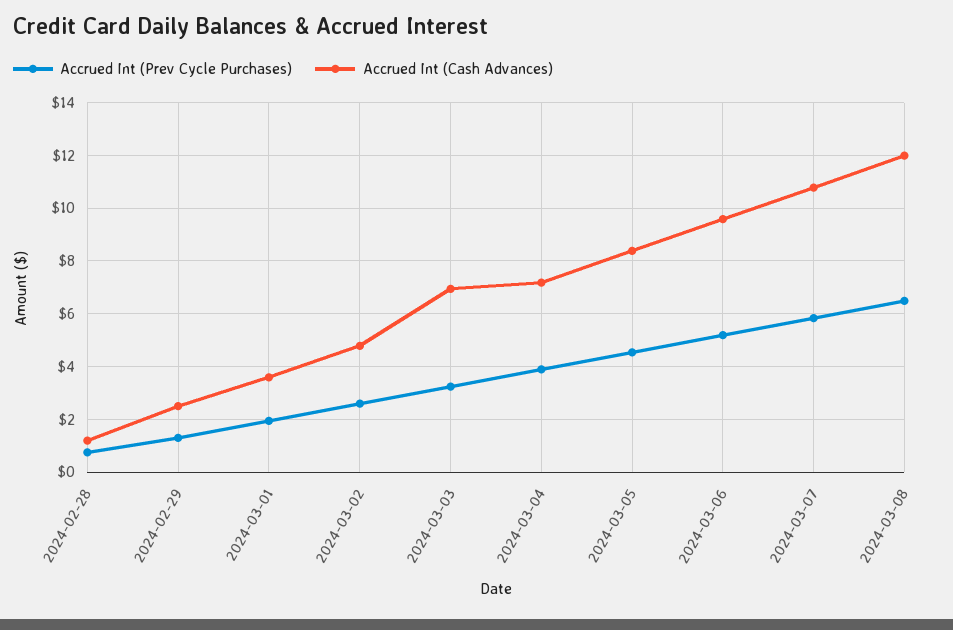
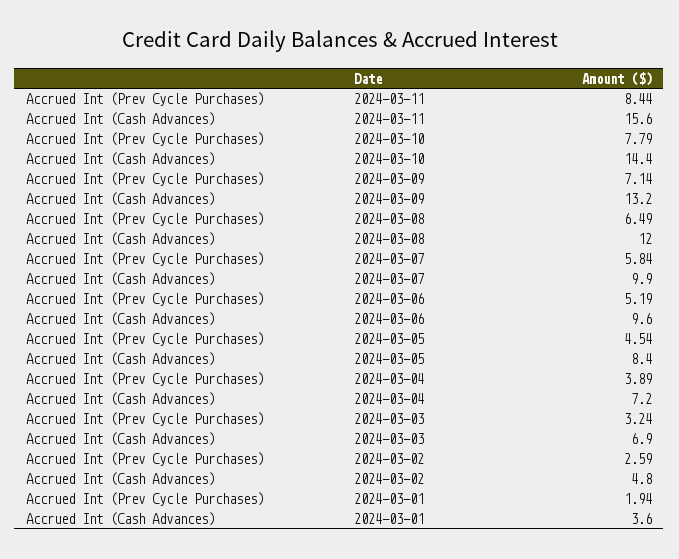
Accrued Int (Prev Cycle Purchases), 2024-02-28: 0.75 -> none
Accrued Int (Cash Advances), 2024-02-28: 1.25 -> none
Accrued Int (Prev Cycle Purchases), 2024-02-29: 1.25 -> none
Accrued Int (Cash Advances), 2024-02-29: 2.5 -> none
Accrued Int (Cash Advances), 2024-03-07: 10.75 -> 9.9
Accrued Int (Prev Cycle Purchases), 2024-03-11: none -> 8.44
Accrued Int (Cash Advances), 2024-03-11: none -> 15.6
Accrued Int (Prev Cycle Purchases), 2024-03-10: none -> 7.79
Accrued Int (Cash Advances), 2024-03-10: none -> 14.4
Accrued Int (Prev Cycle Purchases), 2024-03-09: none -> 7.14
Accrued Int (Cash Advances), 2024-03-09: none -> 13.2

